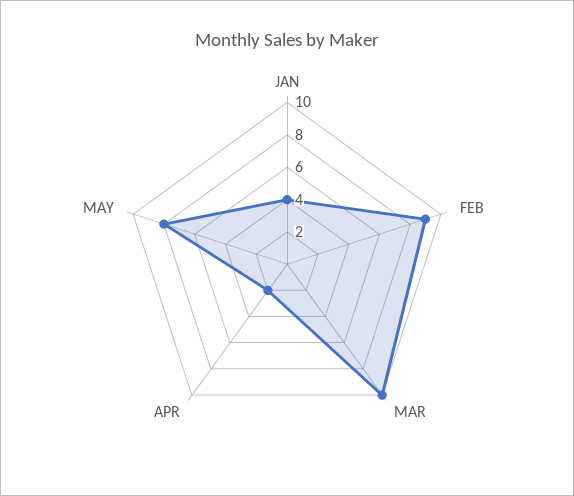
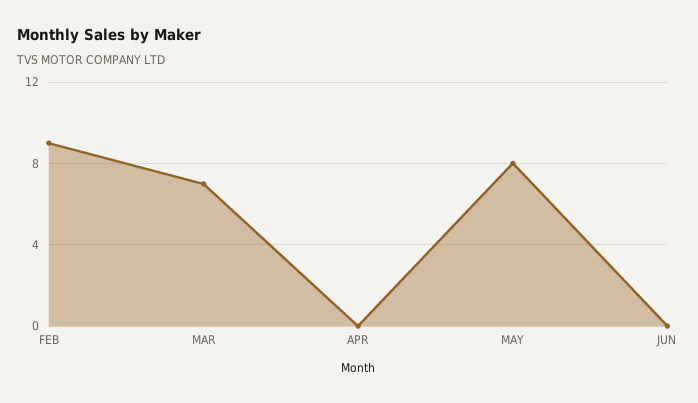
JAN: 4 -> none
MAR: 10 -> 7
APR: 2 -> 0
JUN: none -> 0

